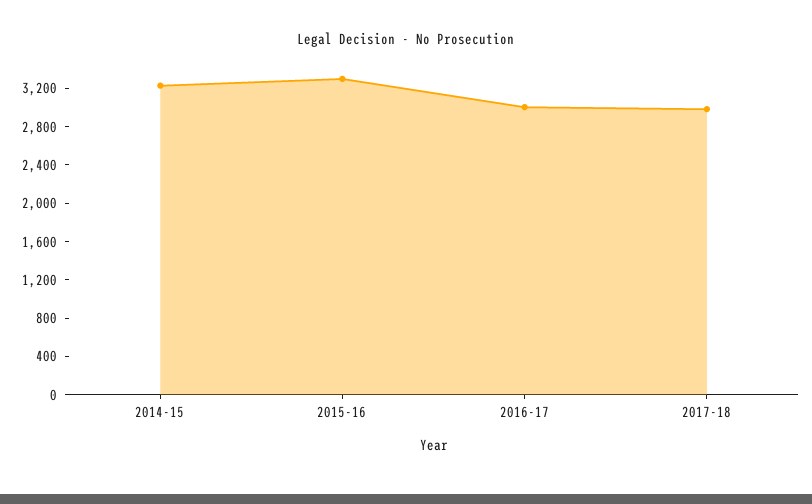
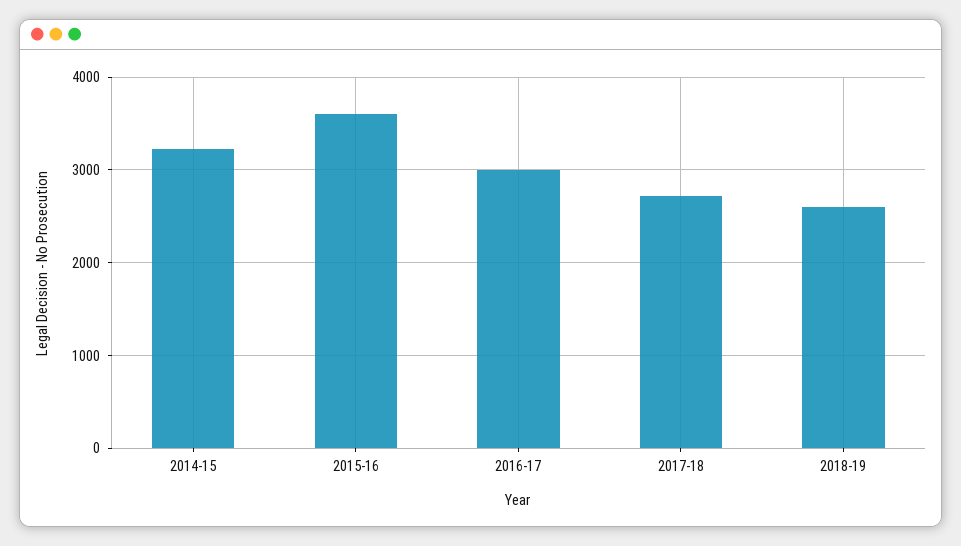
2015-16: 3300 -> 3600
2017-18: 3000 -> 2700
2018-19: none -> 2600

